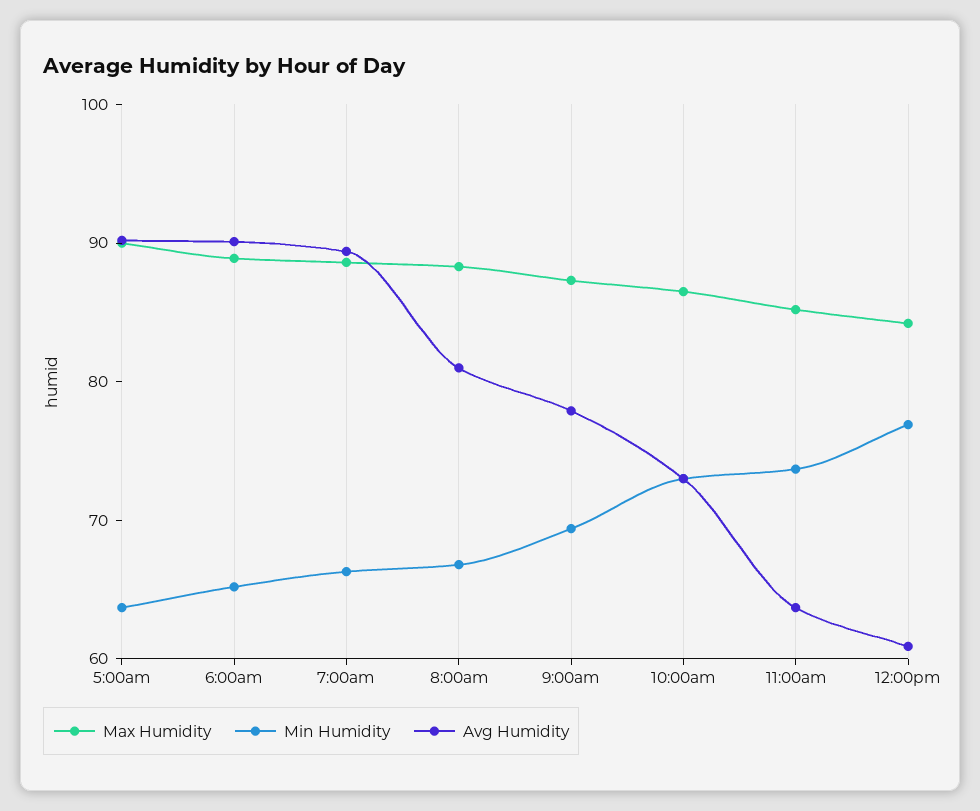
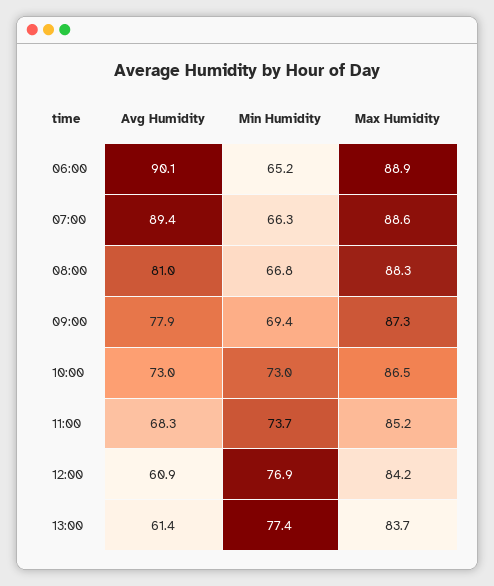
Max Humidity, 5:00am: 90 -> none
Min Humidity, 5:00am: 64 -> none
Avg Humidity, 5:00am: 90 -> none
Avg Humidity, 11:00am: 64 -> 68.3
Avg Humidity, 13:00: none -> 61.4
Min Humidity, 13:00: none -> 77.4
Max Humidity, 13:00: none -> 83.7

